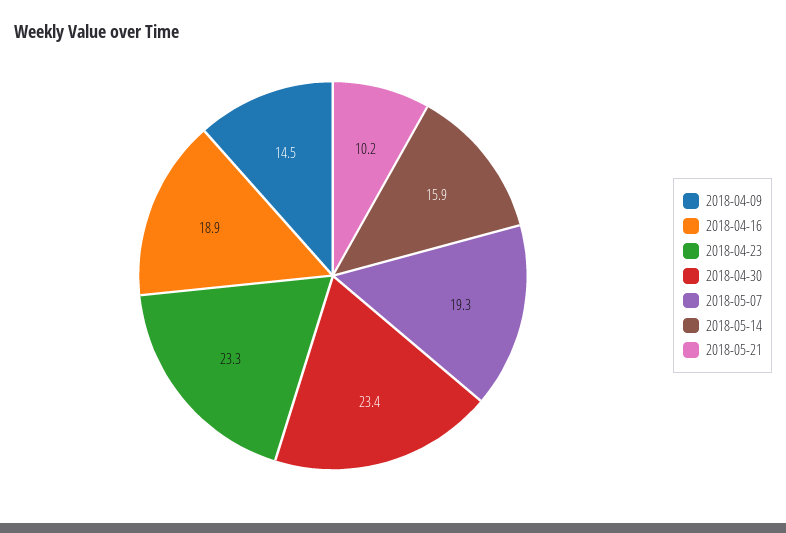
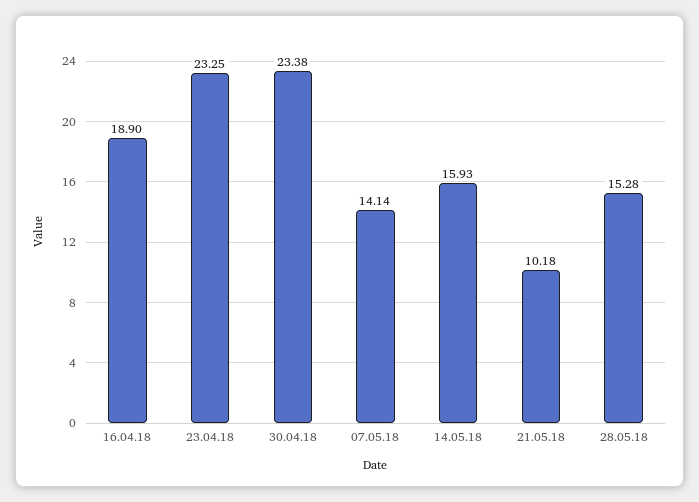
2018-04-09: 14.5 -> none
2018-05-07: 19.3 -> 14.14
28.05.18: none -> 15.28

